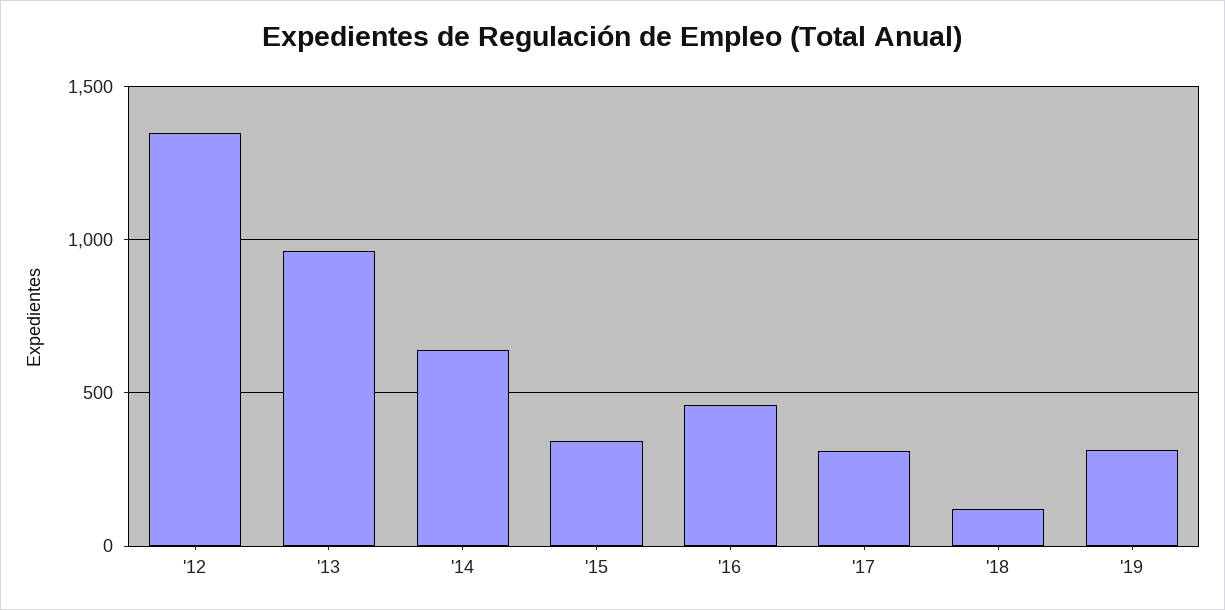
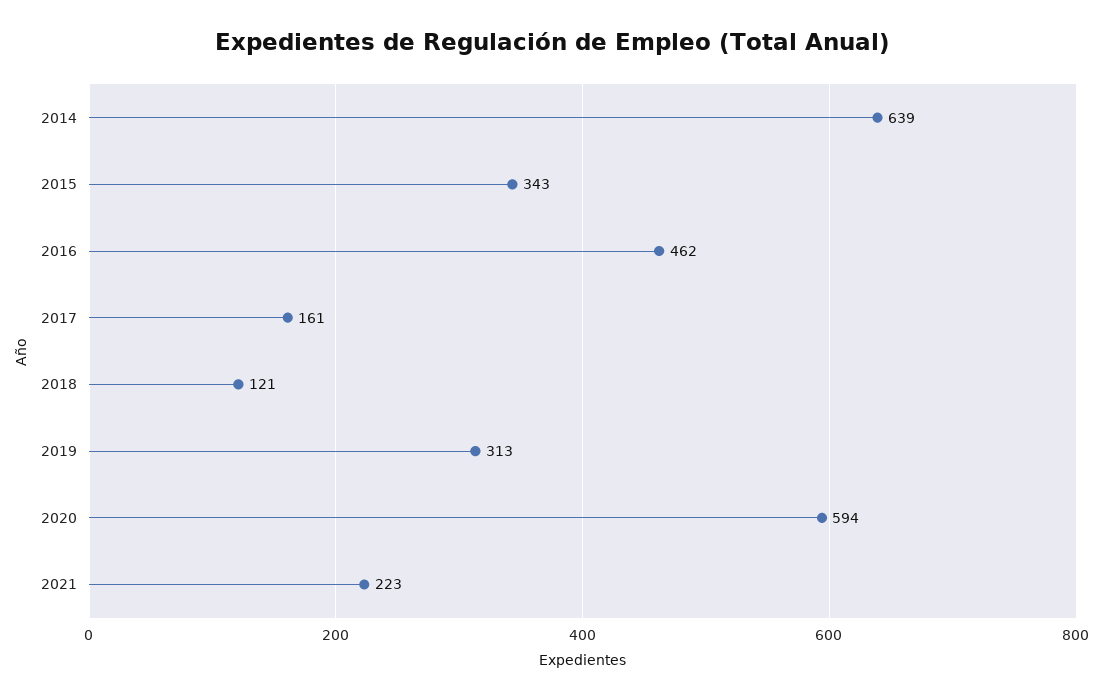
'12: 1350 -> none
'13: 950 -> none
'17: 300 -> 161
2020: none -> 594
2021: none -> 223

